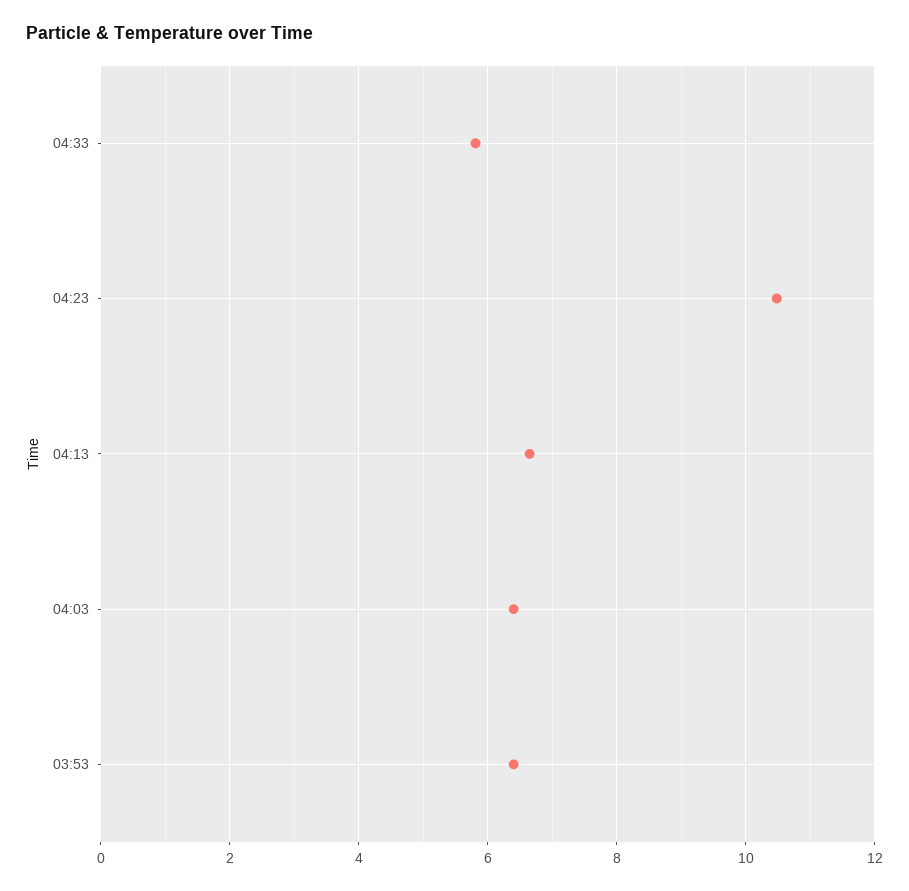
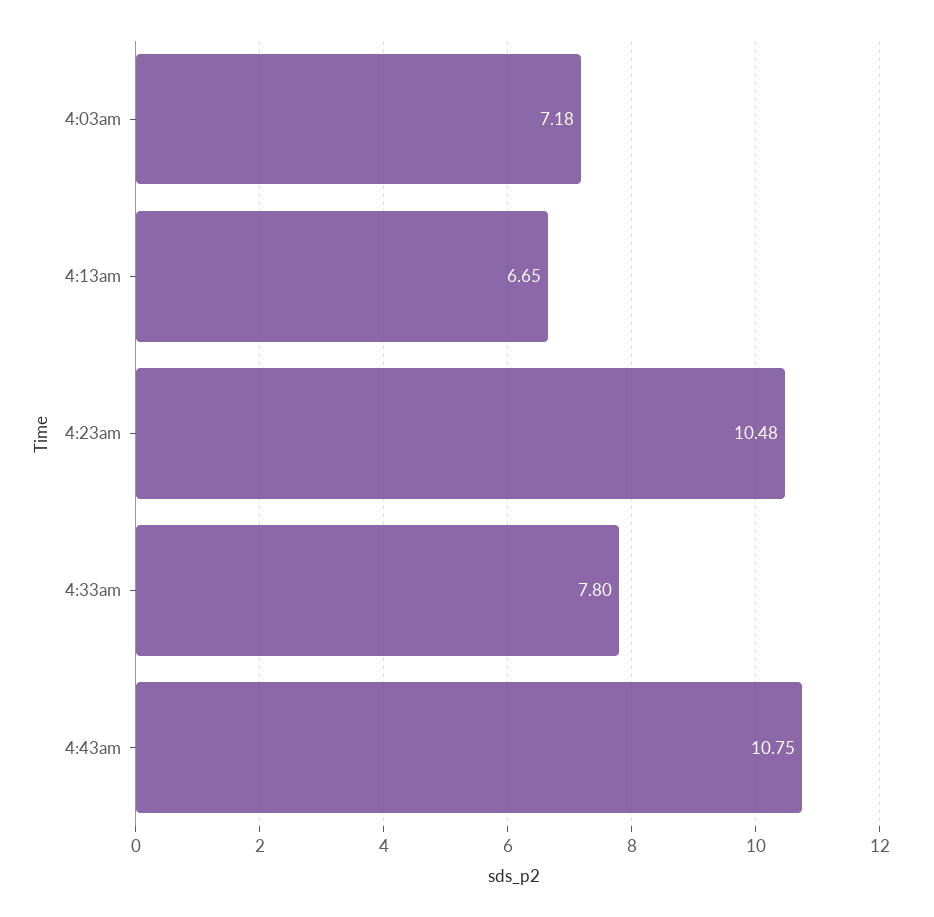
04:33: 5.8 -> 7.8
04:03: 6.4 -> 7.18
03:53: 6.4 -> none
4:43am: none -> 10.75

